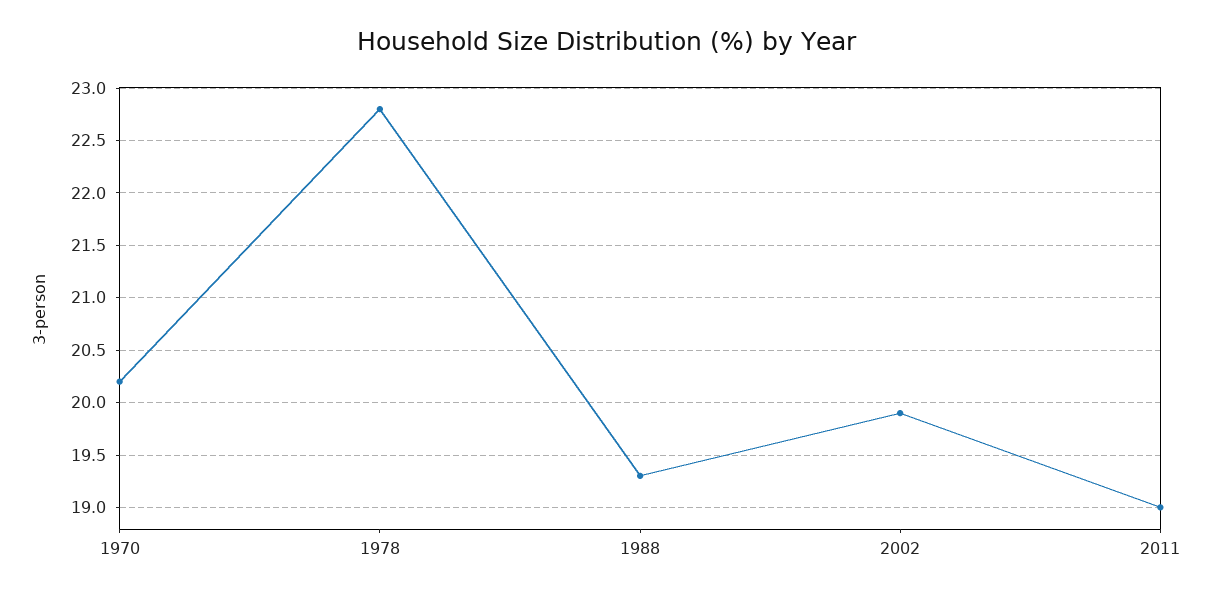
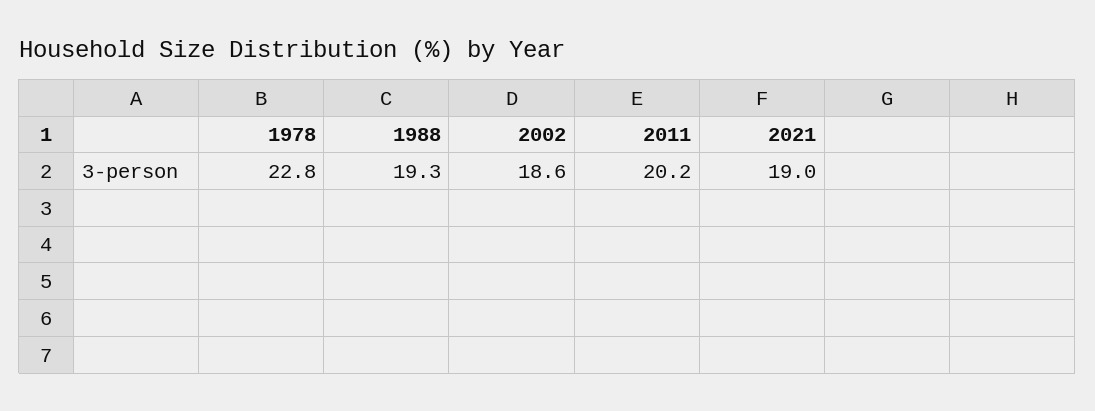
1970: 20.2 -> none
2002: 19.9 -> 18.6
2011: 19 -> 20.2
2021: none -> 19

